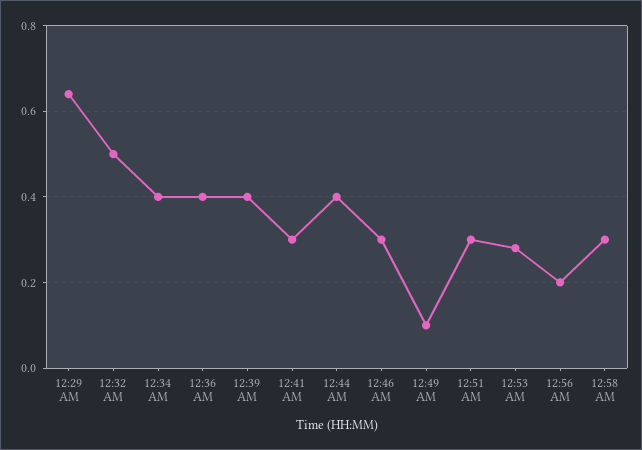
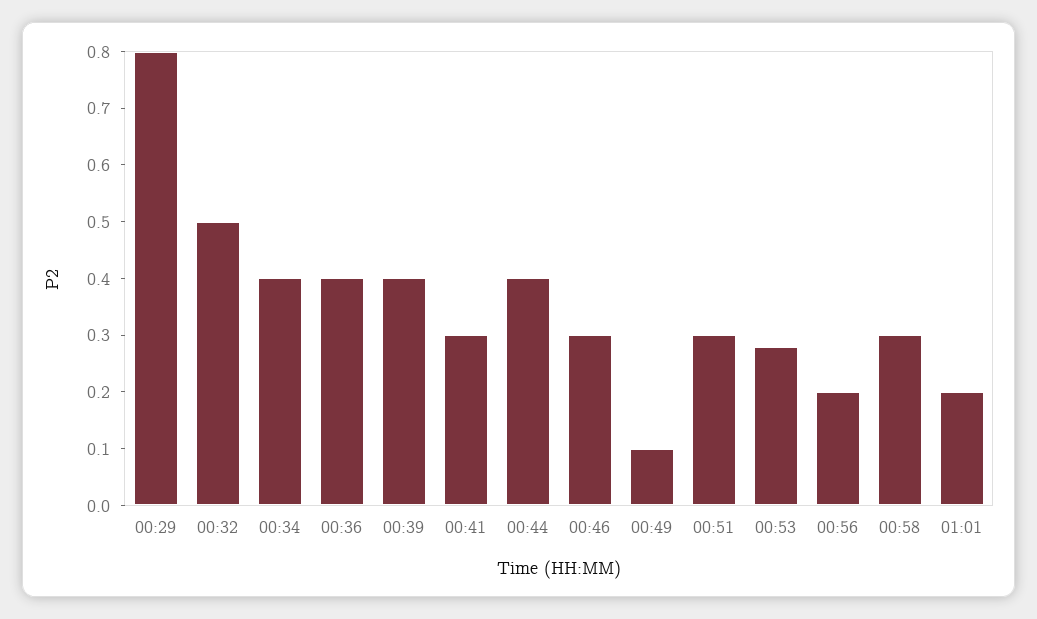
12:29 AM: 0.65 -> 0.8
01:01: none -> 0.2

